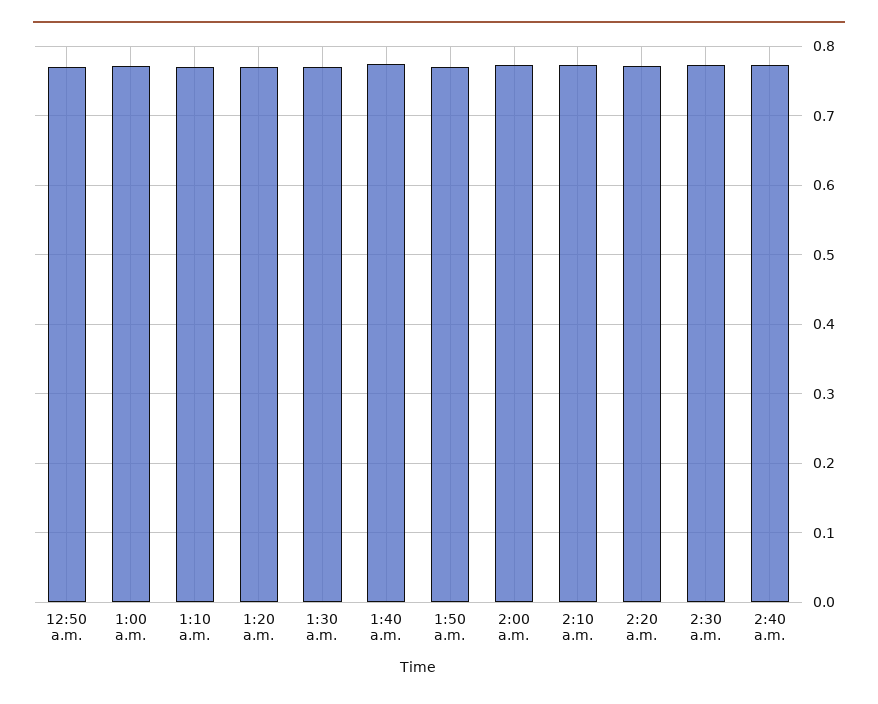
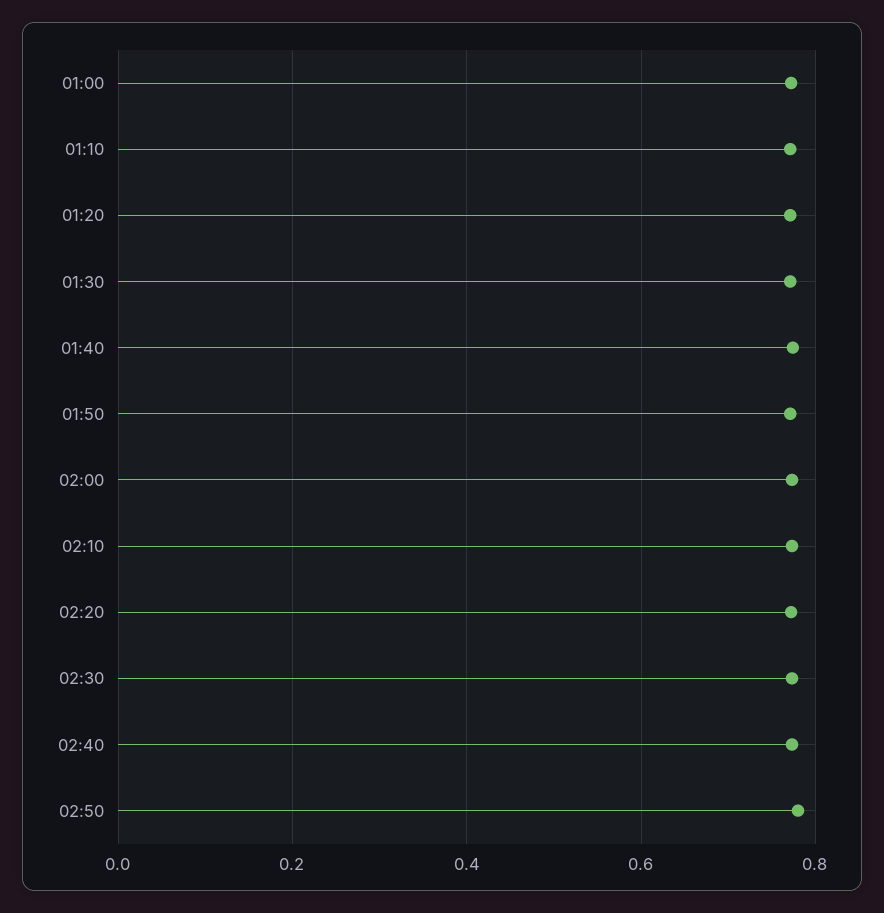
12:50 a.m.: 0.77 -> none
02:50: none -> 0.78

